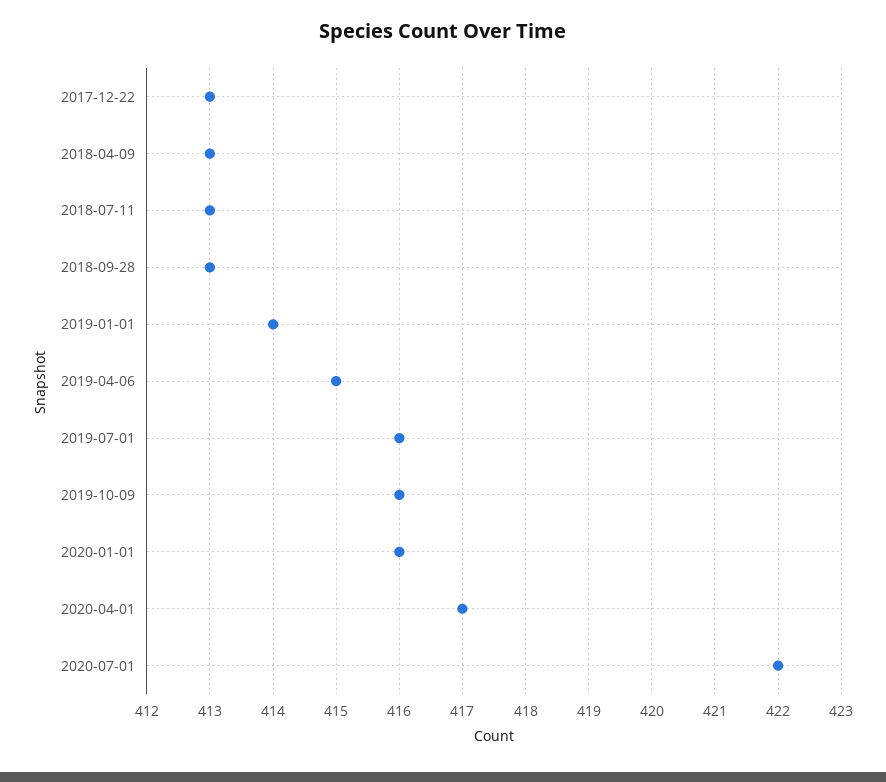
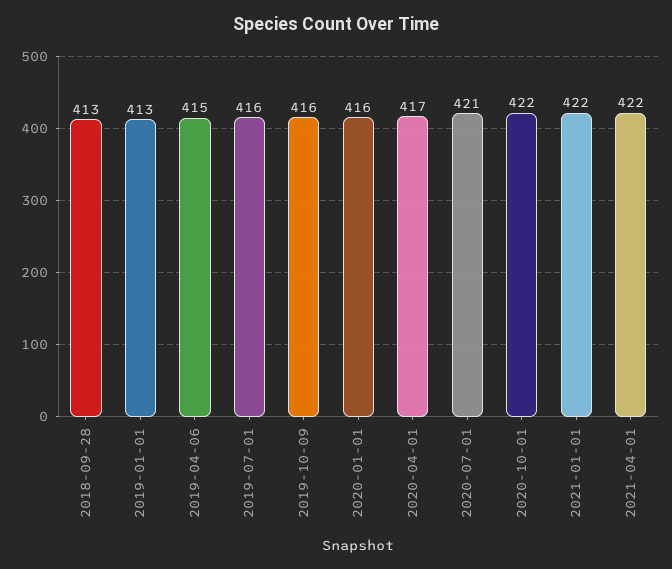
2017-12-22: 413 -> none
2018-04-09: 413 -> none
2018-07-11: 413 -> none
2019-01-01: 414 -> 413
2020-07-01: 422 -> 421
2020-10-01: none -> 422
2021-01-01: none -> 422
2021-04-01: none -> 422

